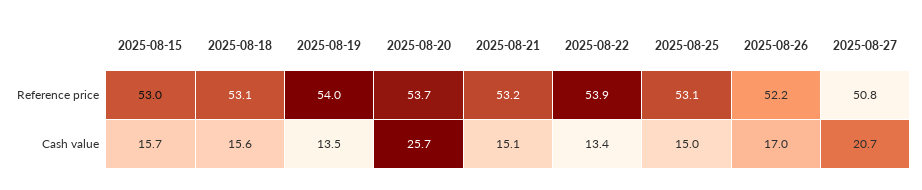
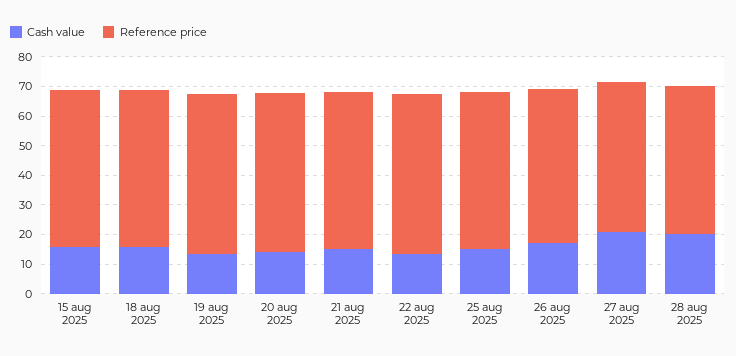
Cash value, 2025-08-20: 25.7 -> 15
Cash value, 28 aug 2025: none -> 20
Reference price, 28 aug 2025: none -> 50

